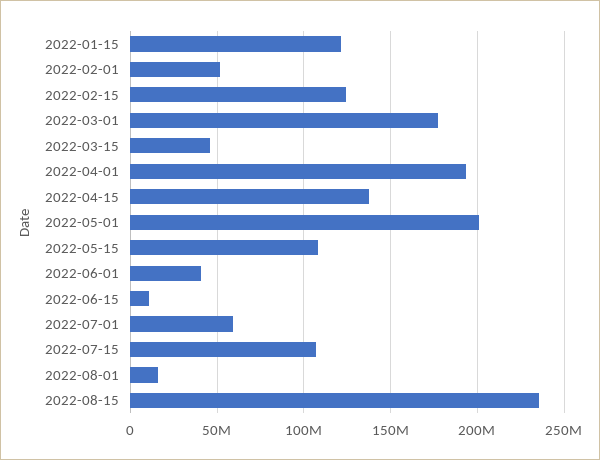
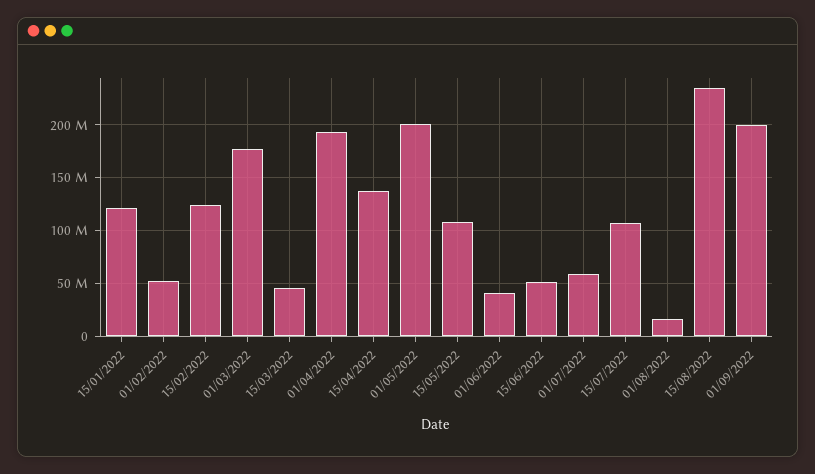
2022-06-15: 10000000 -> 50000000
01/09/2022: none -> 200000000

